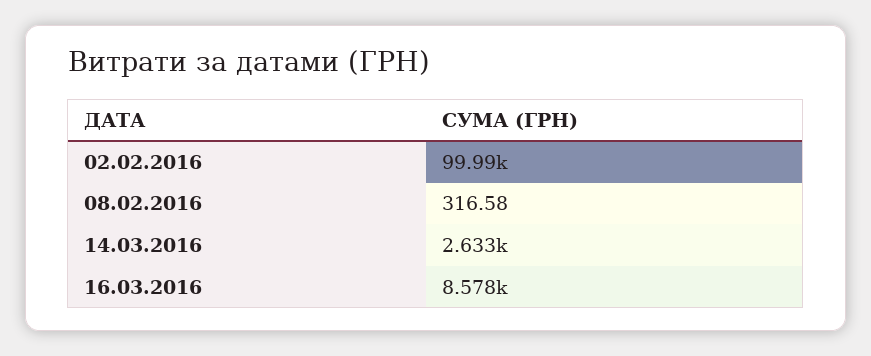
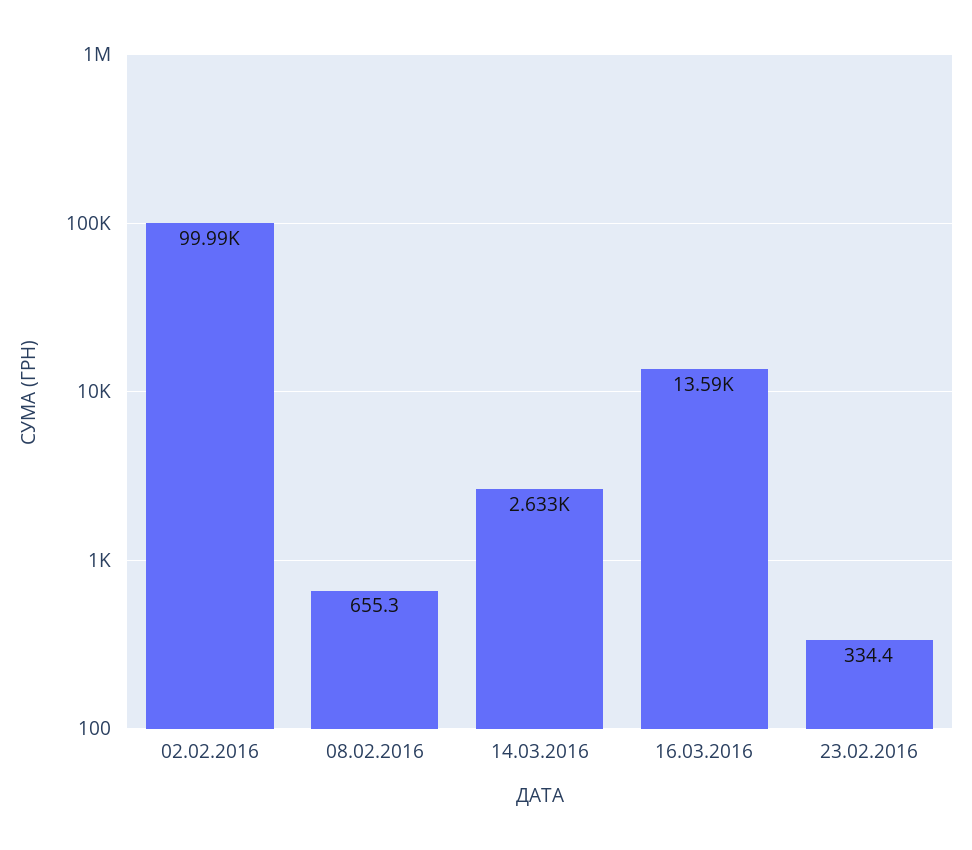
08.02.2016: 316.58 -> 655.3
16.03.2016: 8578 -> 13590
23.02.2016: none -> 334.4

